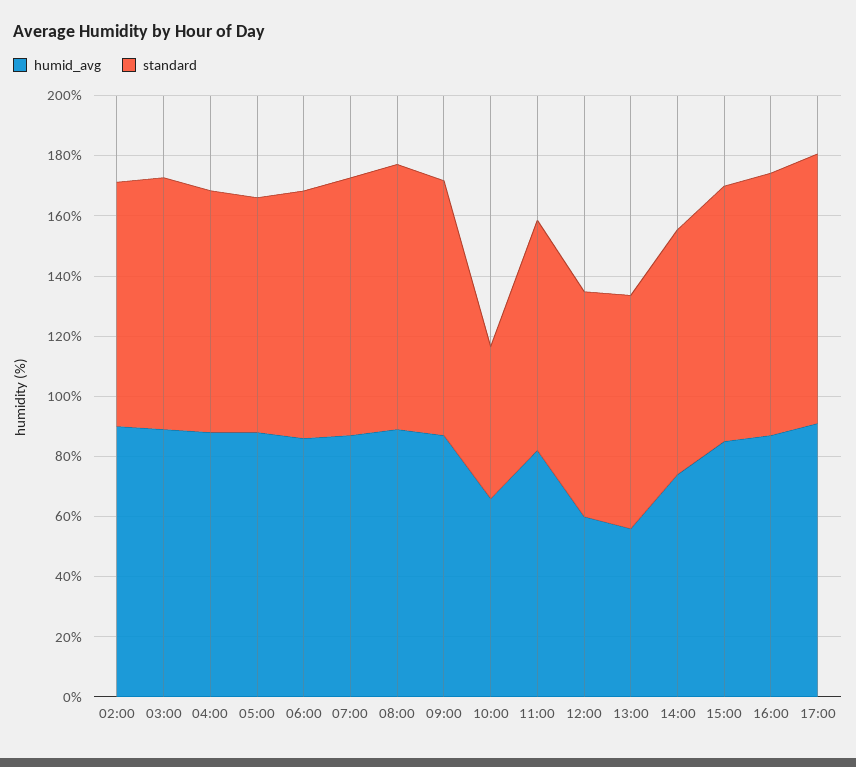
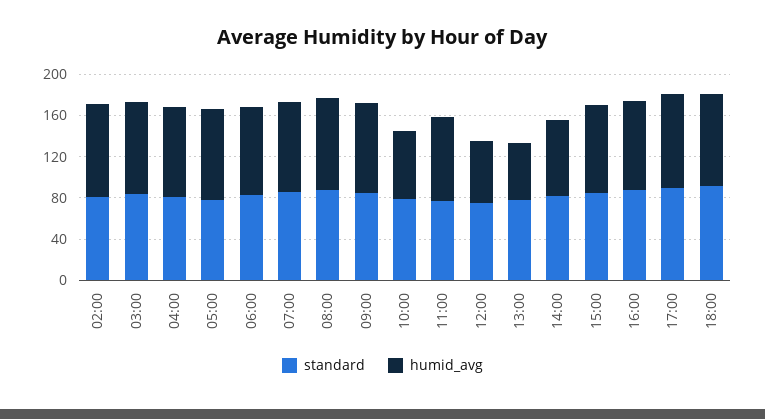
standard, 10:00: 50 -> 80
standard, 18:00: none -> 90
humid_avg, 18:00: none -> 90

